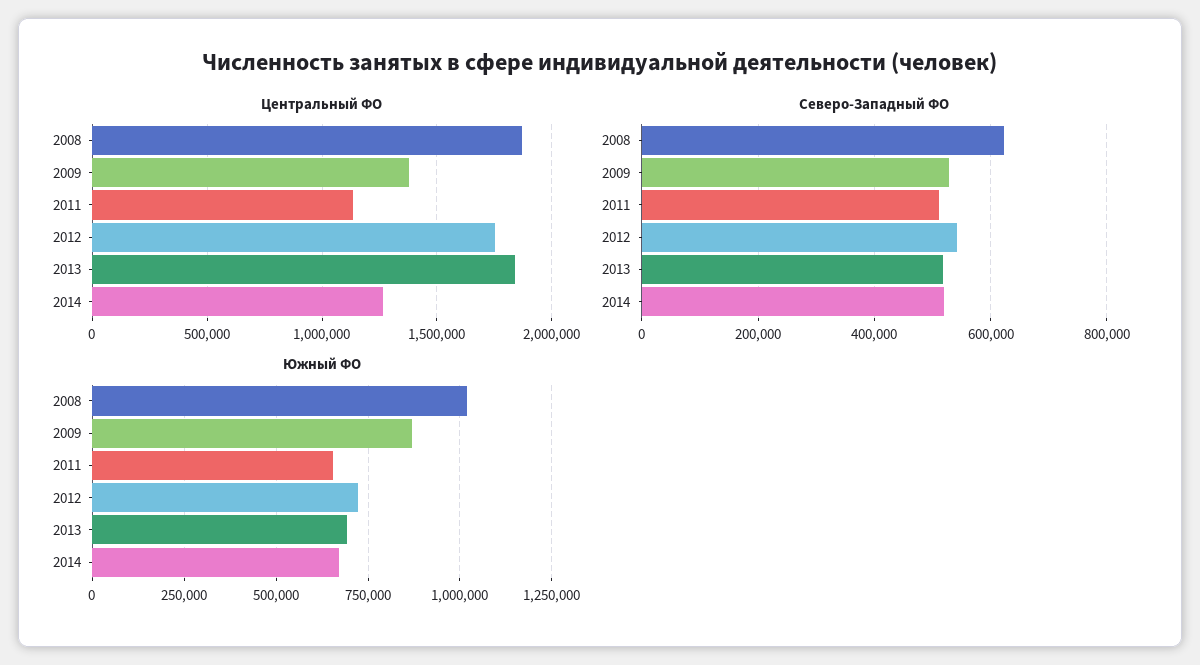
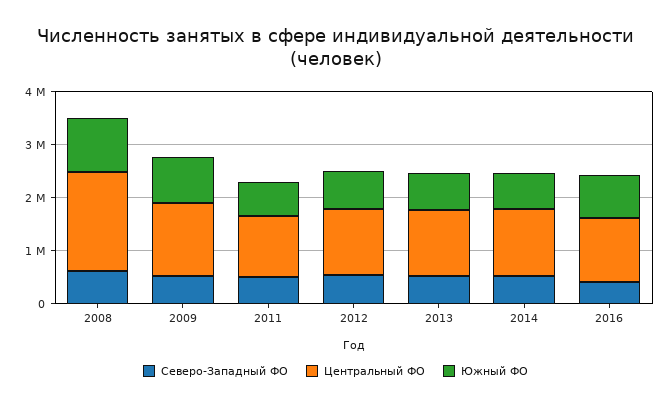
Центральный ФО, 2012: 1750000 -> 1200000
Центральный ФО, 2013: 1850000 -> 1200000
Северо-Западный ФО, 2016: none -> 400000
Центральный ФО, 2016: none -> 1200000
Южный ФО, 2016: none -> 800000

